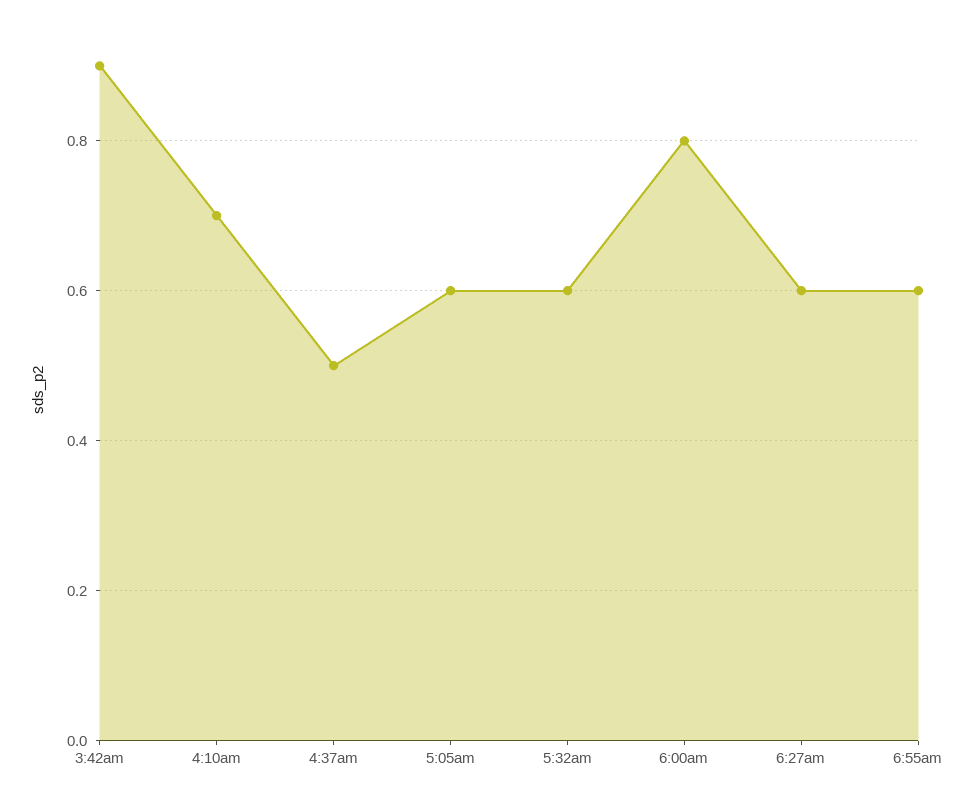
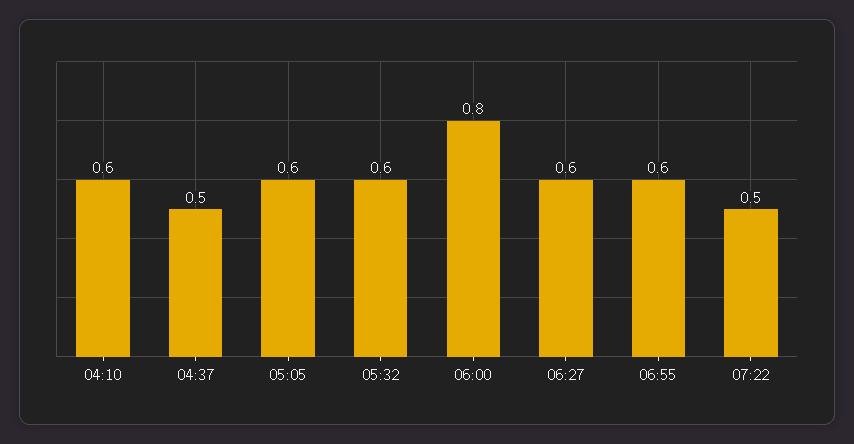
3:42am: 0.9 -> none
4:10am: 0.7 -> 0.6
07:22: none -> 0.5

